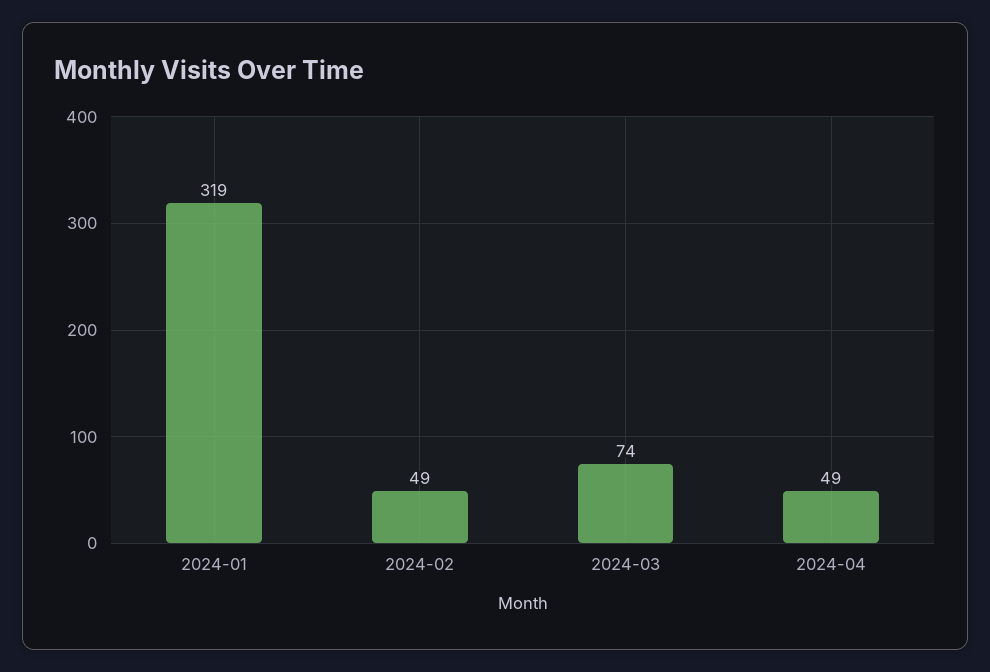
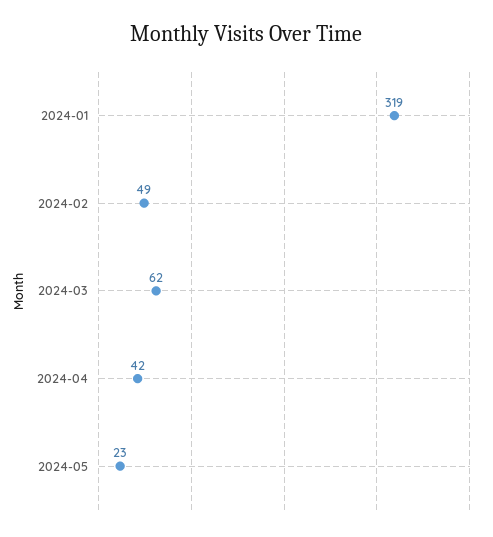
2024-03: 74 -> 62
2024-04: 49 -> 42
2024-05: none -> 23

